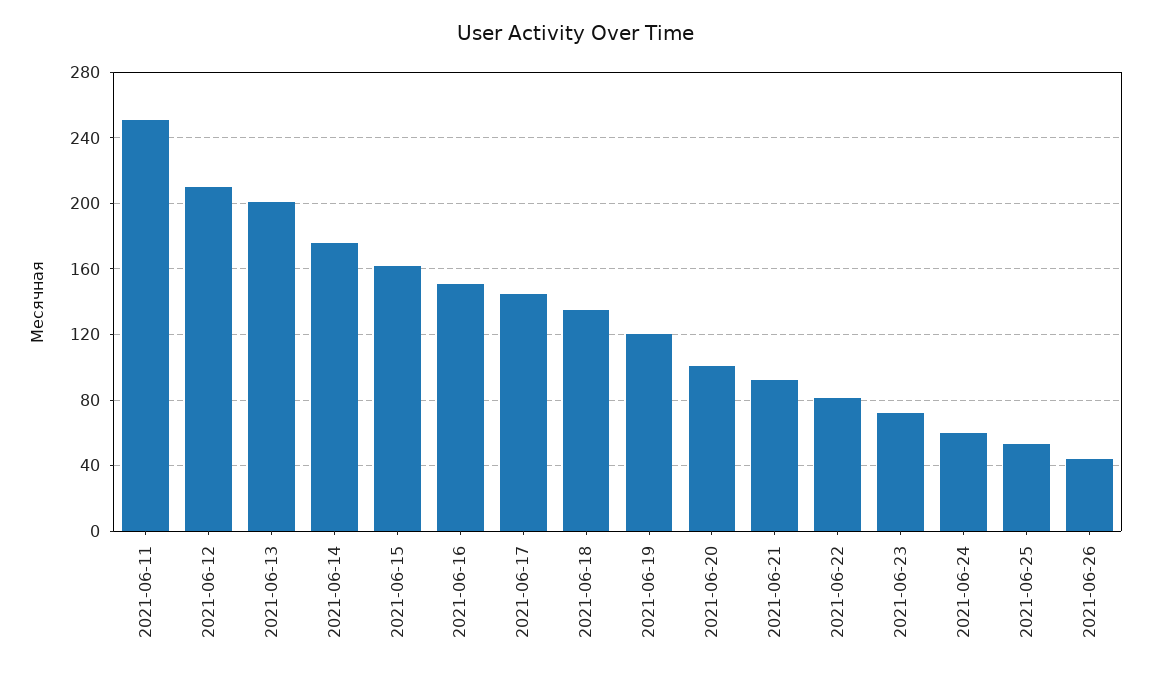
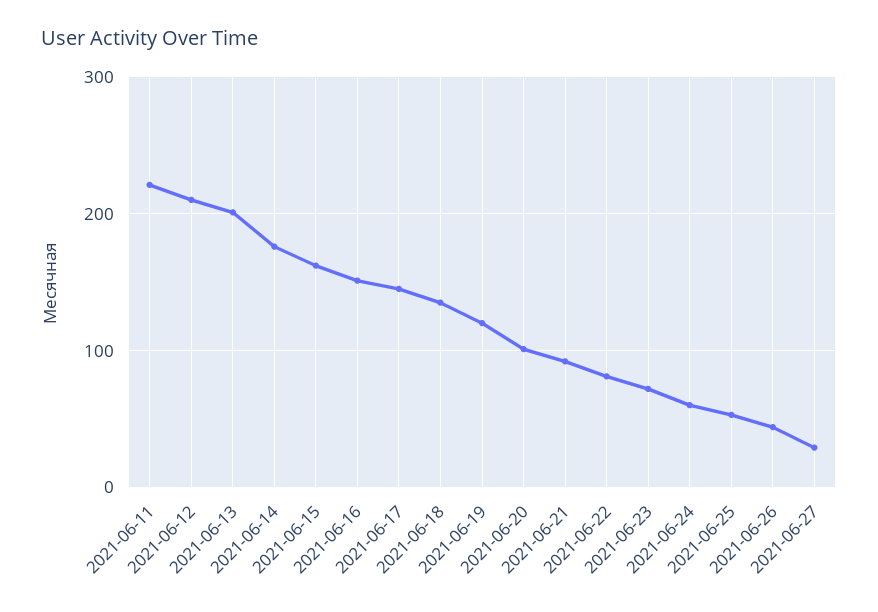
2021-06-11: 250 -> 220
2021-06-27: none -> 30

